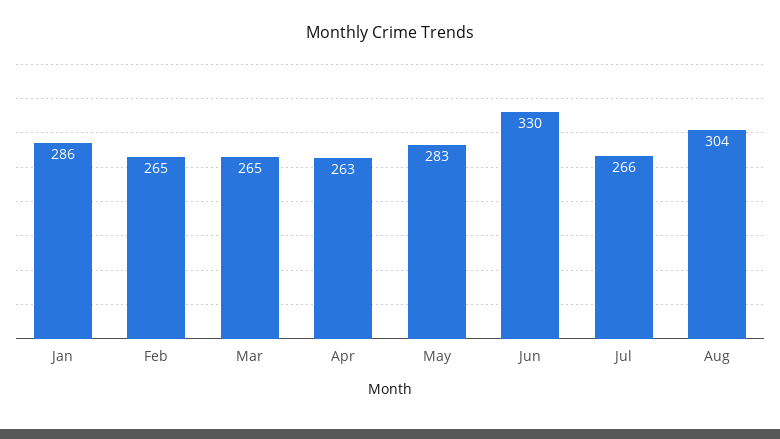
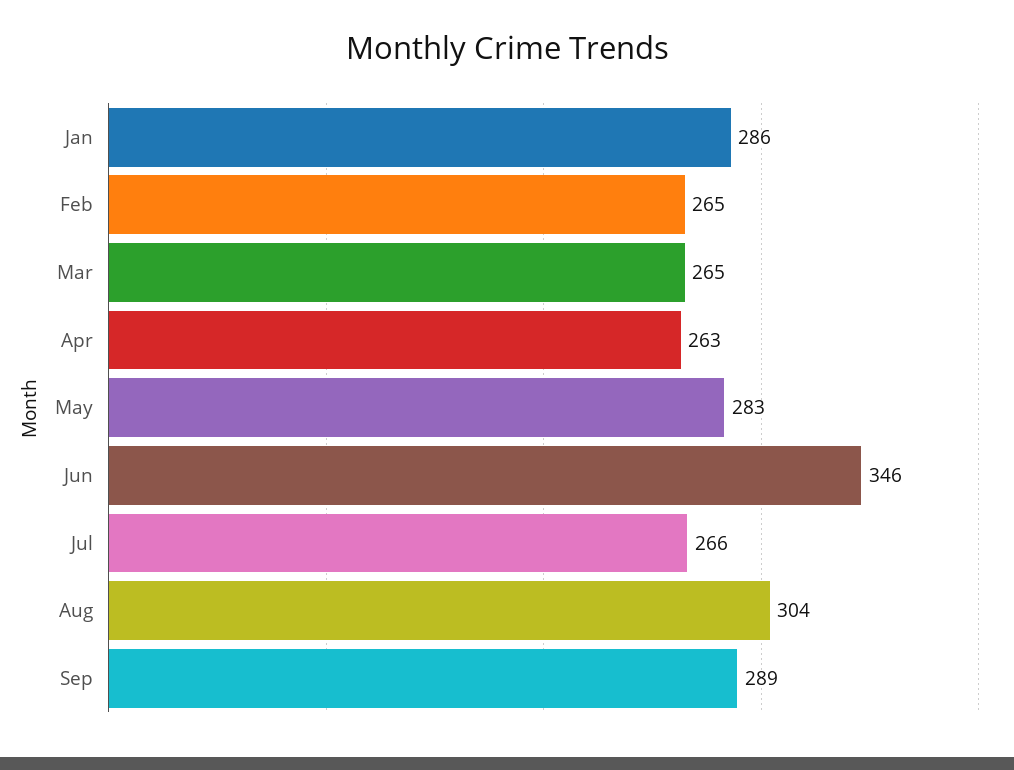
Jun: 330 -> 346
Sep: none -> 289

